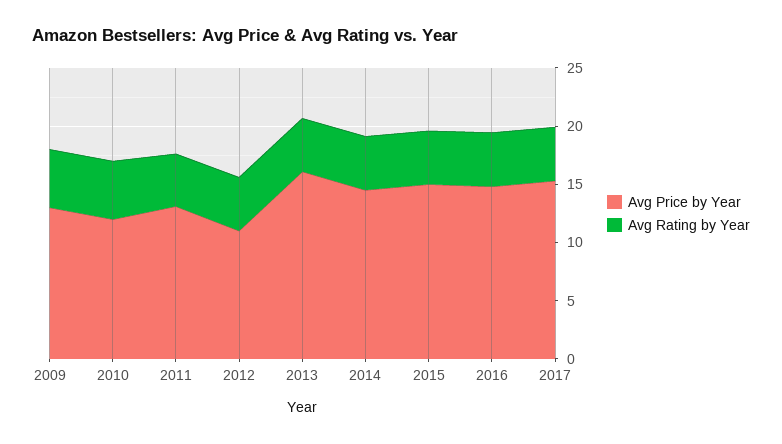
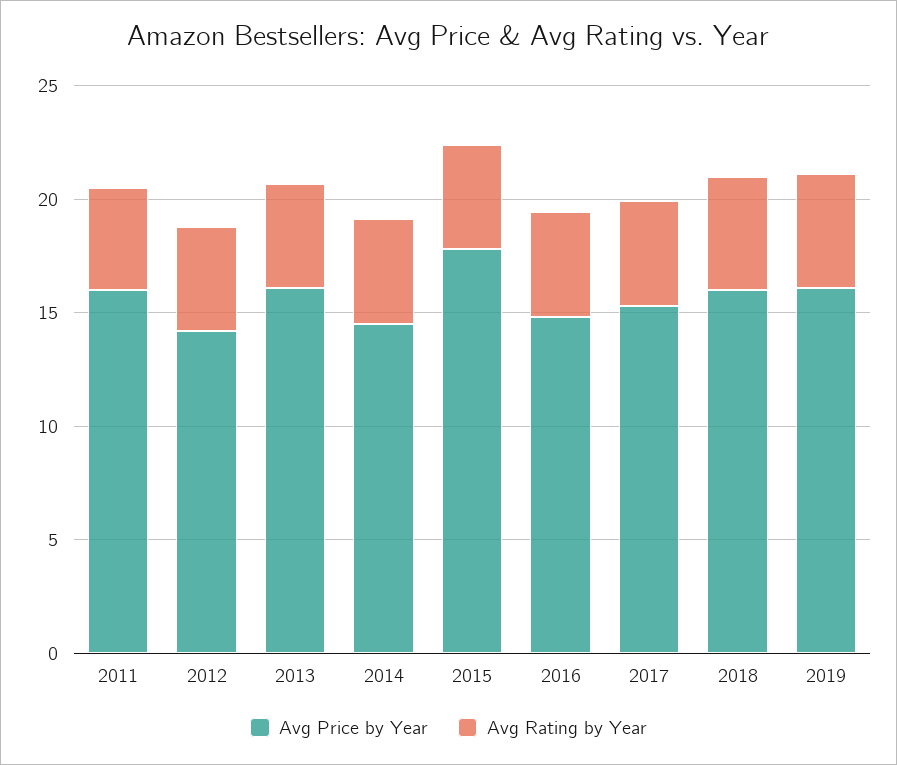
Avg Price by Year, 2009: 13 -> none
Avg Rating by Year, 2009: 5 -> none
Avg Price by Year, 2010: 12 -> none
Avg Rating by Year, 2010: 5 -> none
Avg Price by Year, 2011: 13 -> 16
Avg Price by Year, 2012: 11 -> 14
Avg Price by Year, 2015: 15 -> 18
Avg Price by Year, 2018: none -> 16
Avg Rating by Year, 2018: none -> 5
Avg Price by Year, 2019: none -> 16
Avg Rating by Year, 2019: none -> 5

